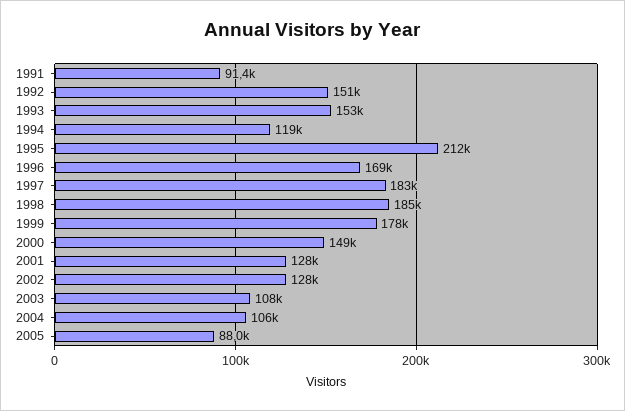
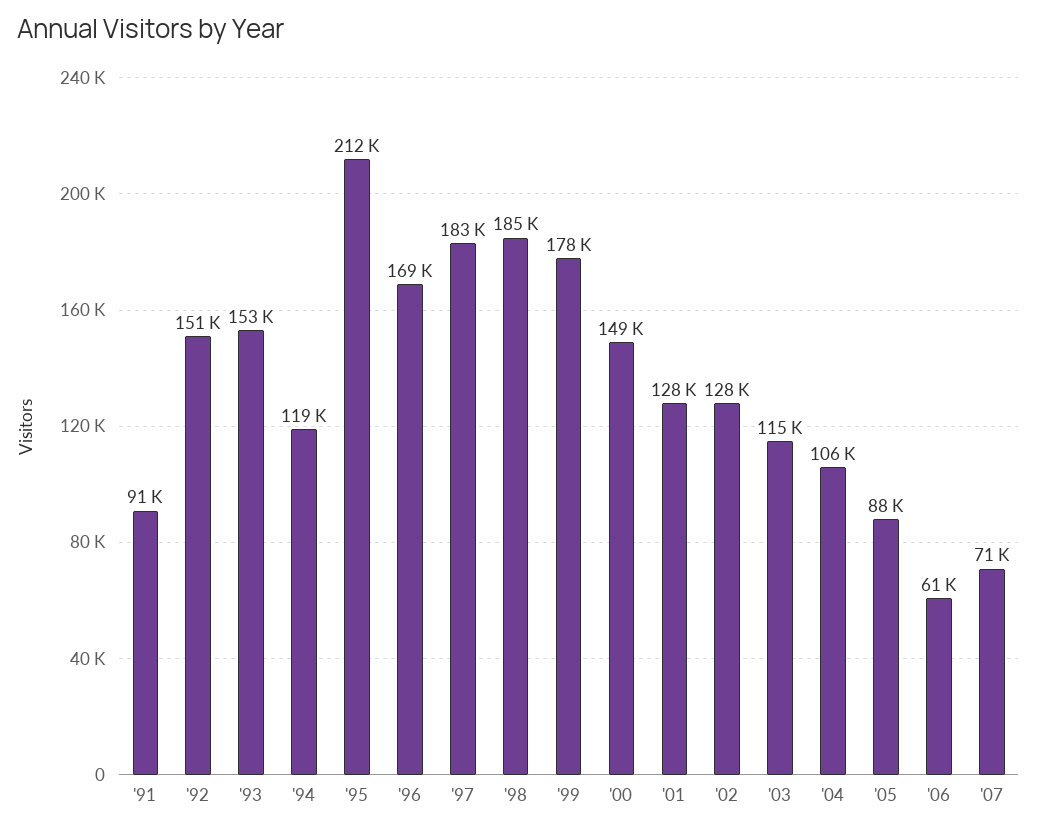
2003: 108000 -> 115000
'06: none -> 61000
'07: none -> 71000

